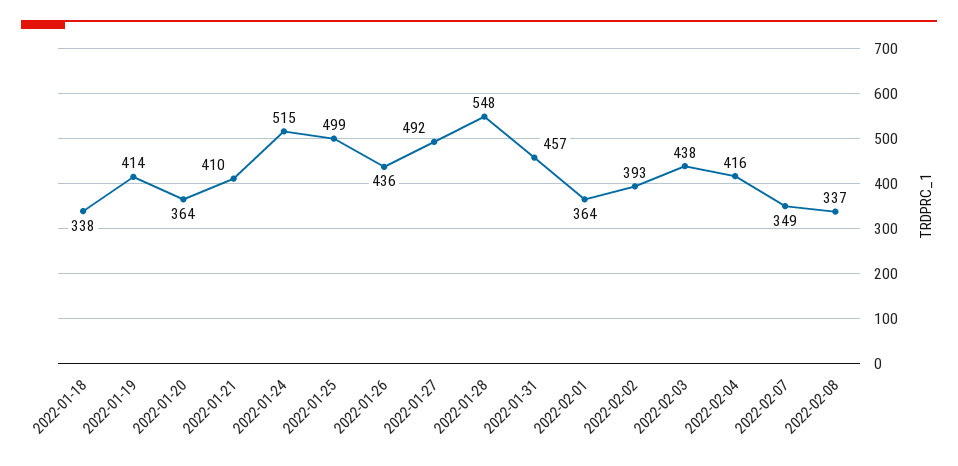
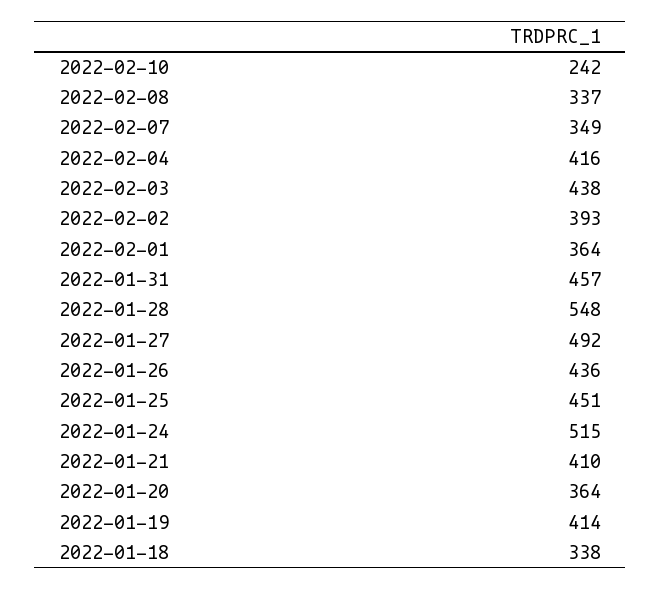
2022-01-25: 499 -> 451
2022-02-10: none -> 242

